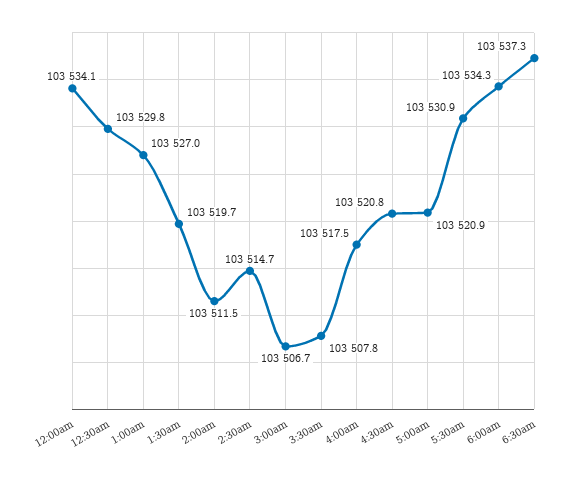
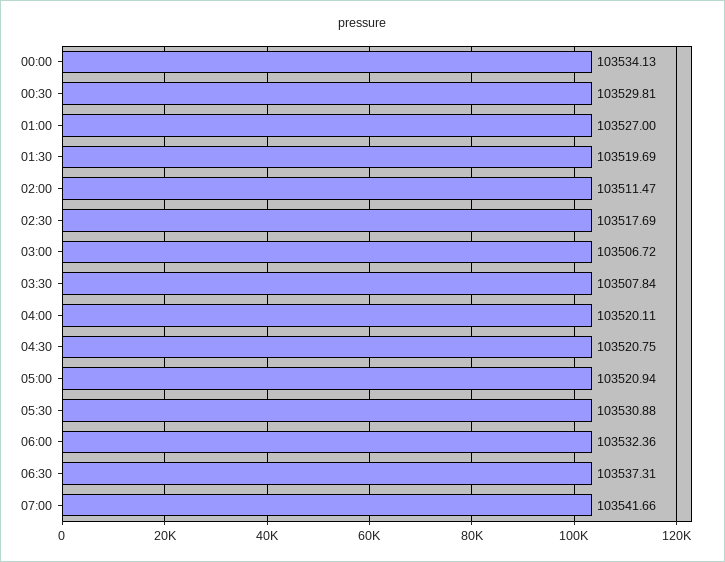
2:30am: 103514.7 -> 103517.69
4:00am: 103517.5 -> 103520.11
6:00am: 103534.3 -> 103532.36
07:00: none -> 103541.66

